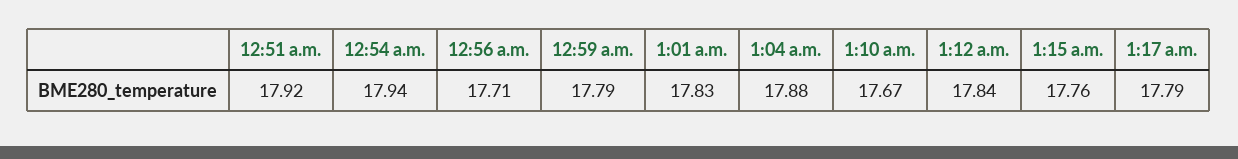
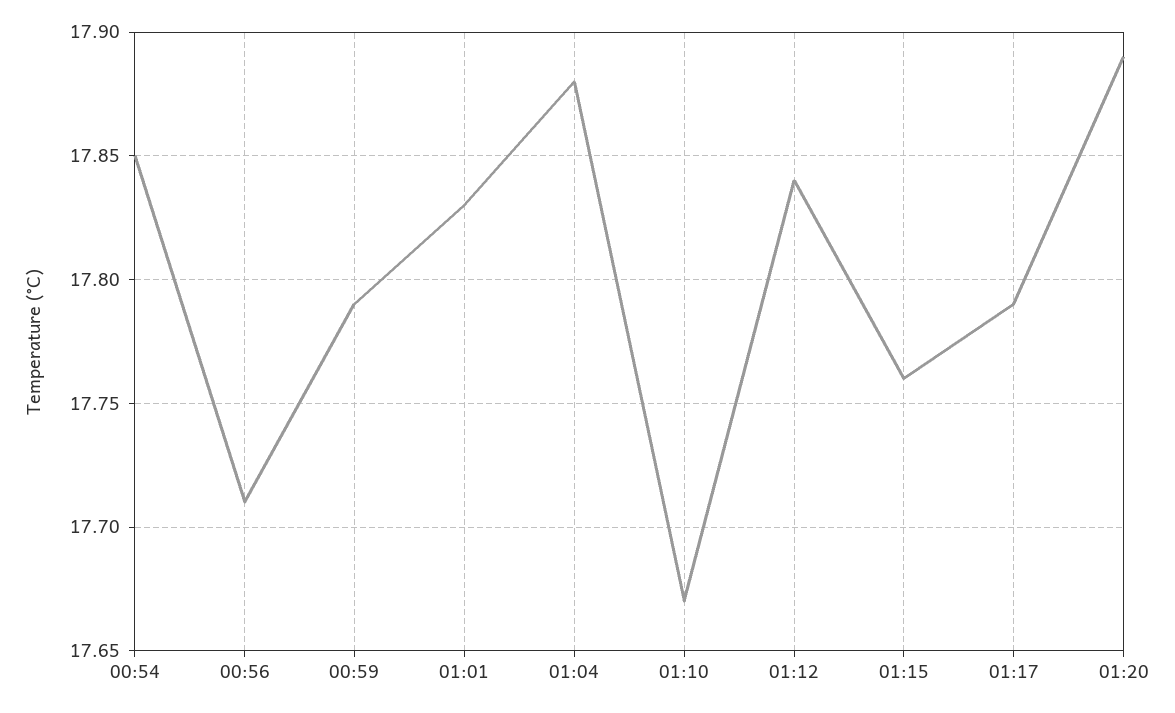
12:51 a.m.: 17.92 -> none
12:54 a.m.: 17.94 -> 17.85
01:20: none -> 17.89

